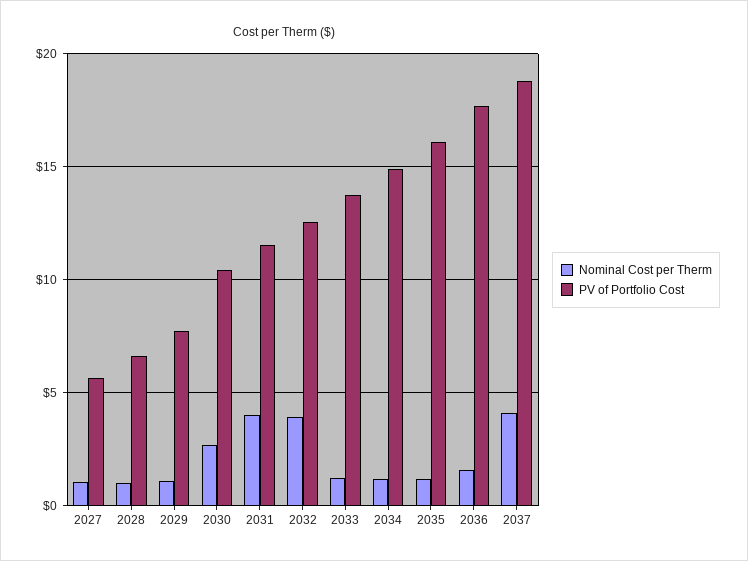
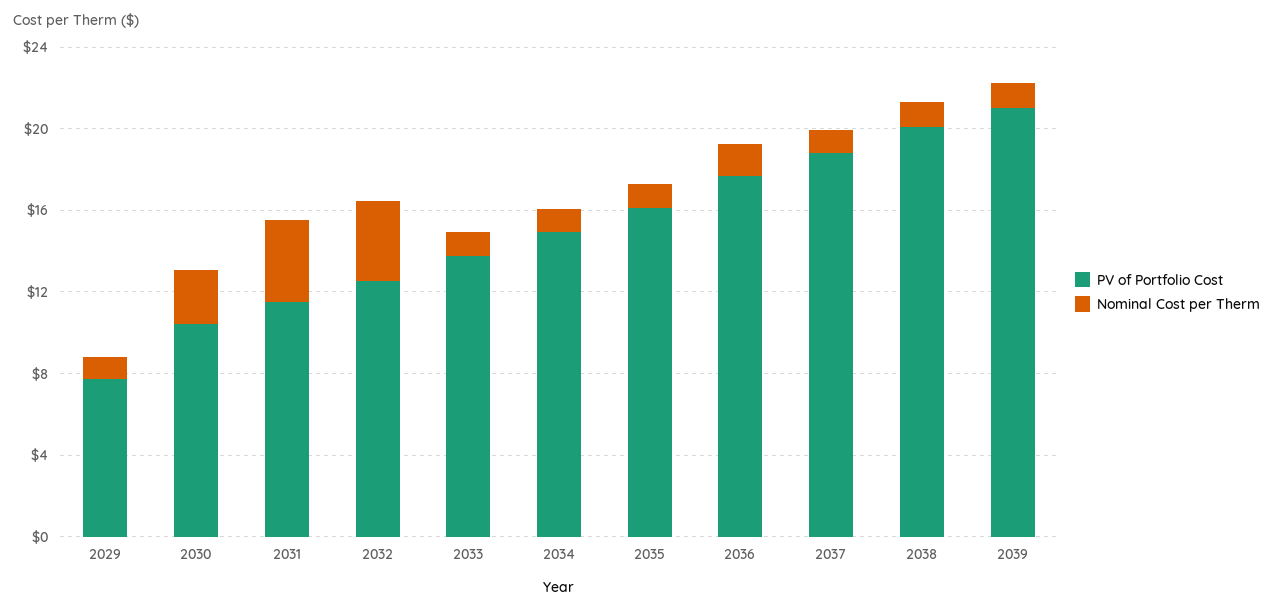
Nominal Cost per Therm, 2027: 1 -> none
PV of Portfolio Cost, 2027: 5.5 -> none
Nominal Cost per Therm, 2028: 1 -> none
PV of Portfolio Cost, 2028: 6.5 -> none
Nominal Cost per Therm, 2037: 4 -> 1
PV of Portfolio Cost, 2038: none -> 20
Nominal Cost per Therm, 2038: none -> 1
PV of Portfolio Cost, 2039: none -> 21
Nominal Cost per Therm, 2039: none -> 1

